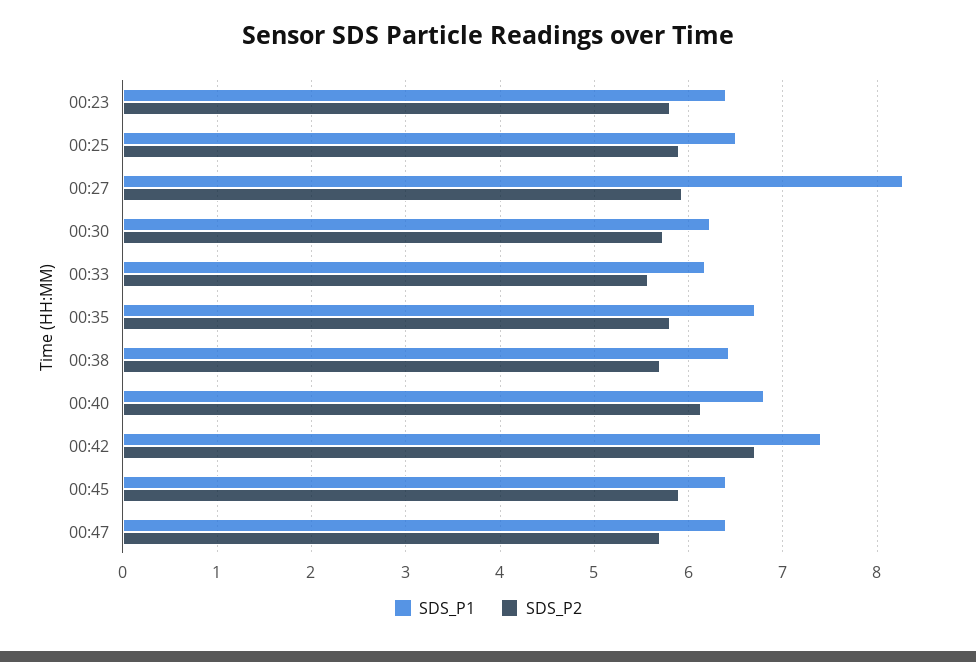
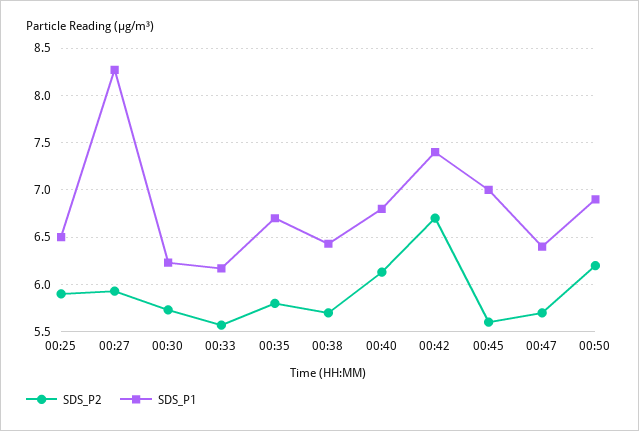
SDS_P1, 00:23: 6.4 -> none
SDS_P2, 00:23: 5.8 -> none
SDS_P1, 00:45: 6.4 -> 7
SDS_P2, 00:45: 5.9 -> 5.6
SDS_P2, 00:50: none -> 6.2
SDS_P1, 00:50: none -> 6.9

